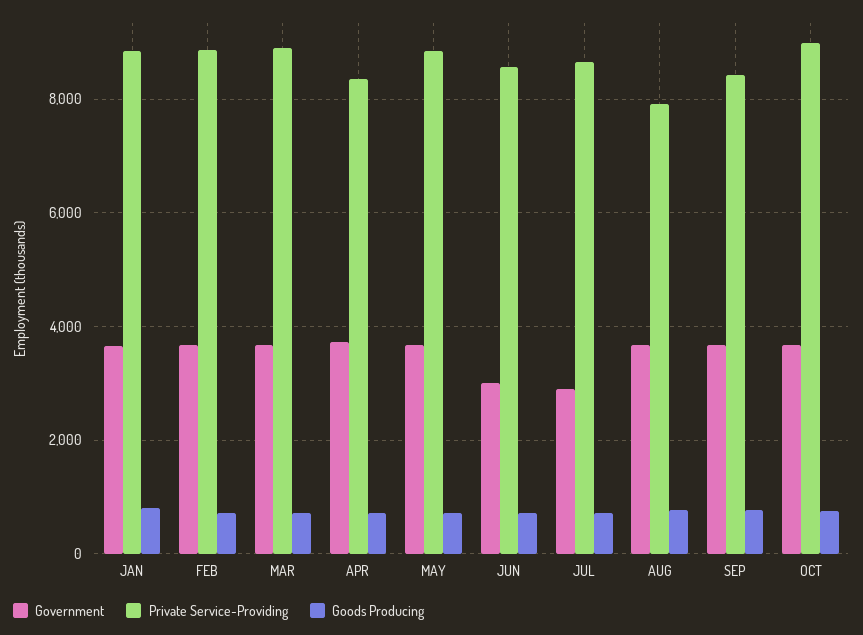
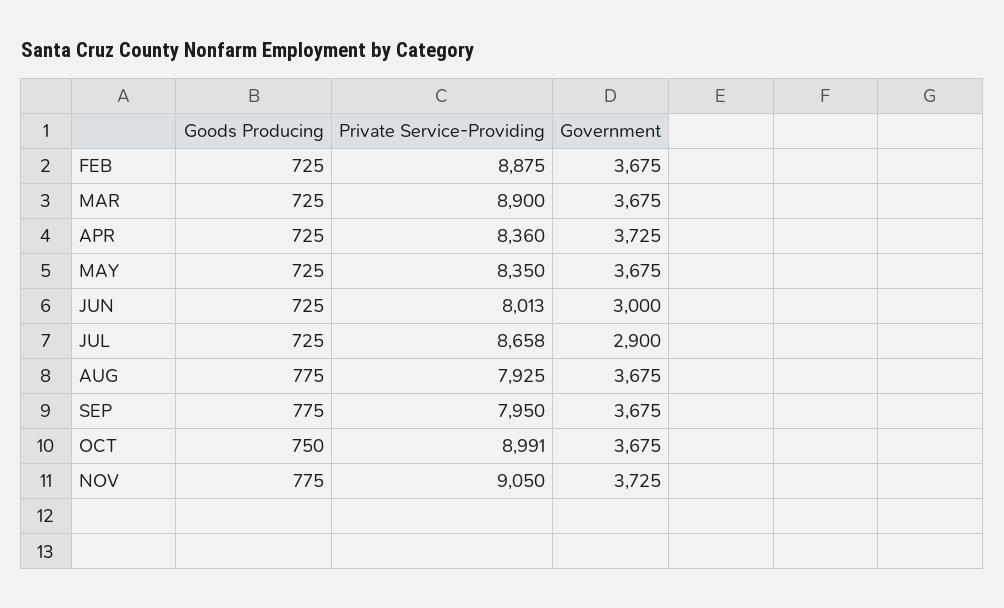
Government, JAN: 3600 -> none
Private Service-Providing, JAN: 8800 -> none
Goods Producing, JAN: 800 -> none
Private Service-Providing, MAY: 8800 -> 8350
Private Service-Providing, JUN: 8600 -> 8013
Private Service-Providing, SEP: 8400 -> 7950
Goods Producing, NOV: none -> 775
Private Service-Providing, NOV: none -> 9050
Government, NOV: none -> 3725

